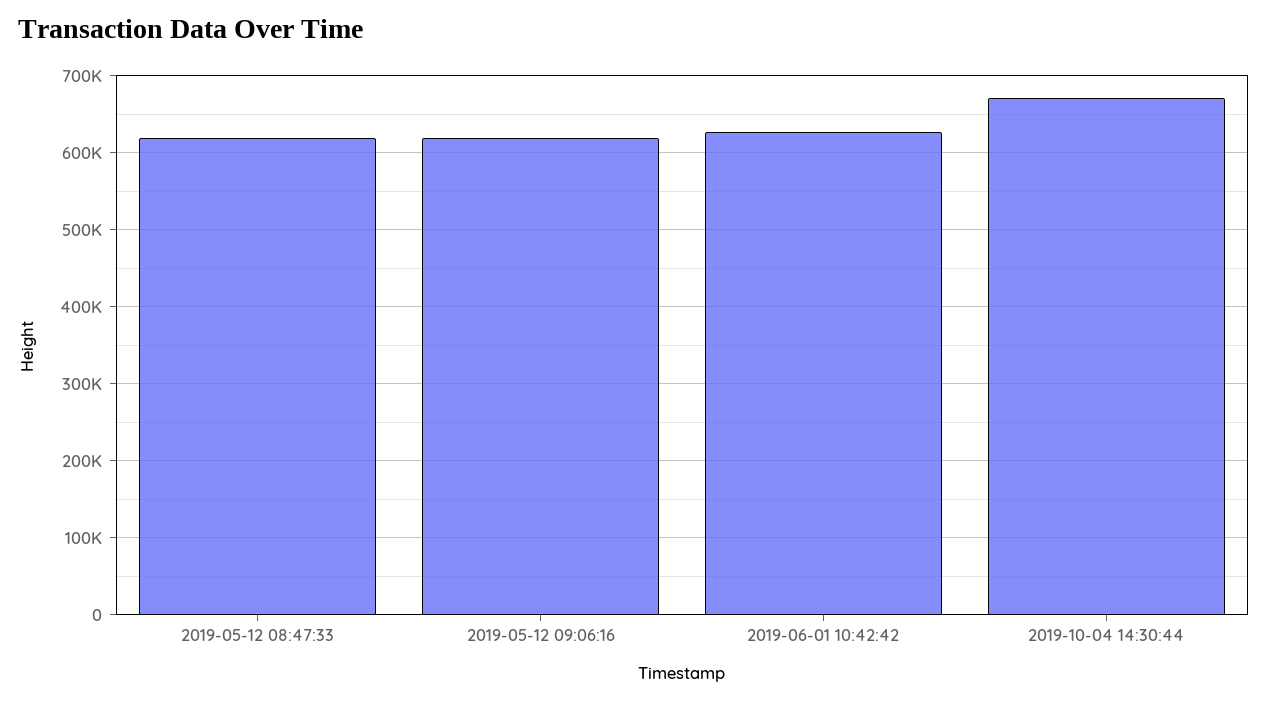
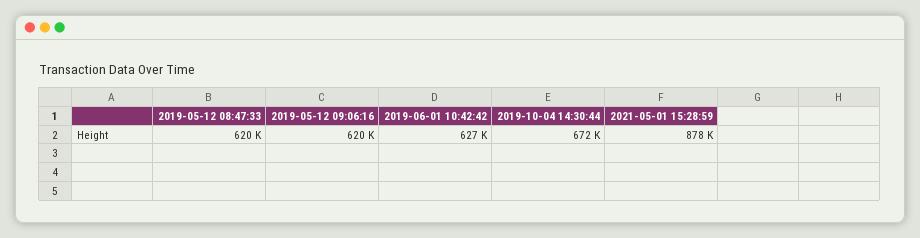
2021-05-01 15:28:59: none -> 878000

